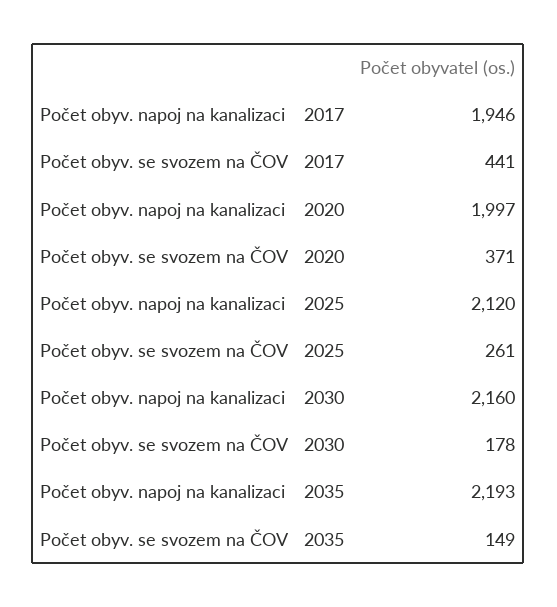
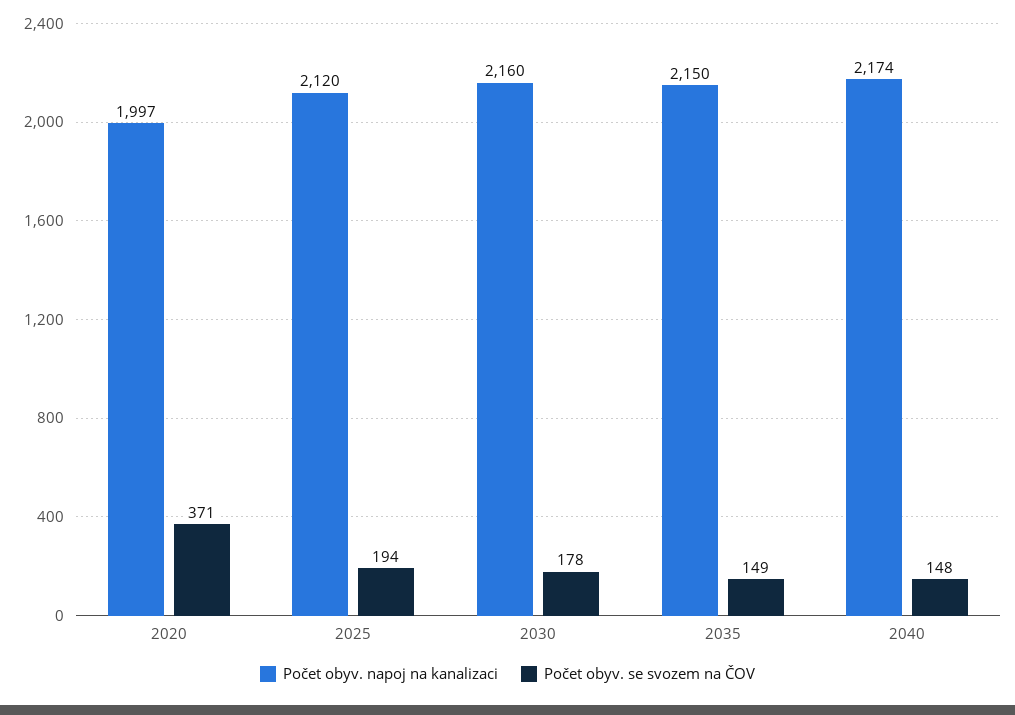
Počet obyv. napoj na kanalizaci, 2017: 1946 -> none
Počet obyv. se svozem na ČOV, 2017: 441 -> none
Počet obyv. se svozem na ČOV, 2025: 261 -> 194
Počet obyv. napoj na kanalizaci, 2035: 2193 -> 2150
Počet obyv. napoj na kanalizaci, 2040: none -> 2174
Počet obyv. se svozem na ČOV, 2040: none -> 148

